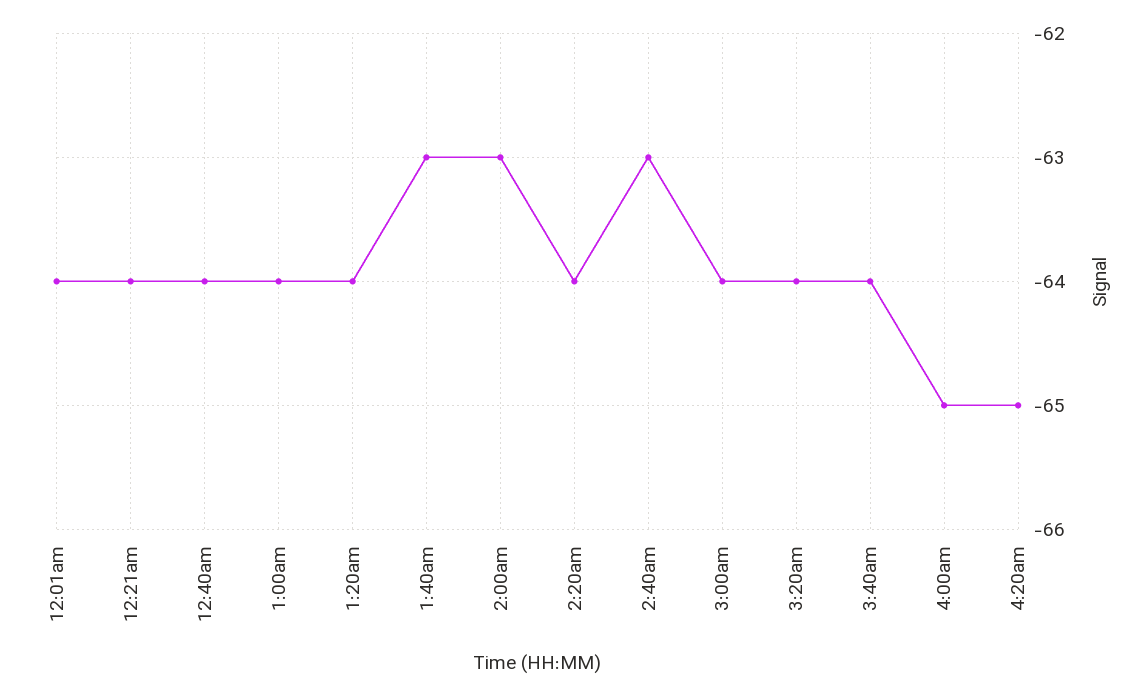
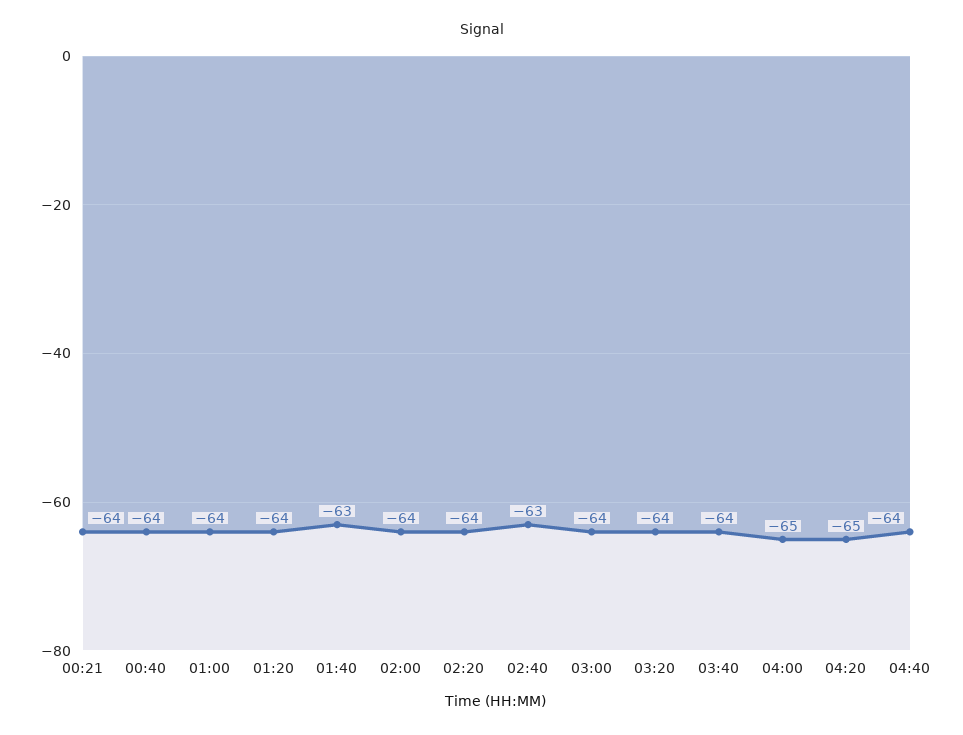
12:01am: -64 -> none
2:00am: -63 -> -64
04:40: none -> -64

